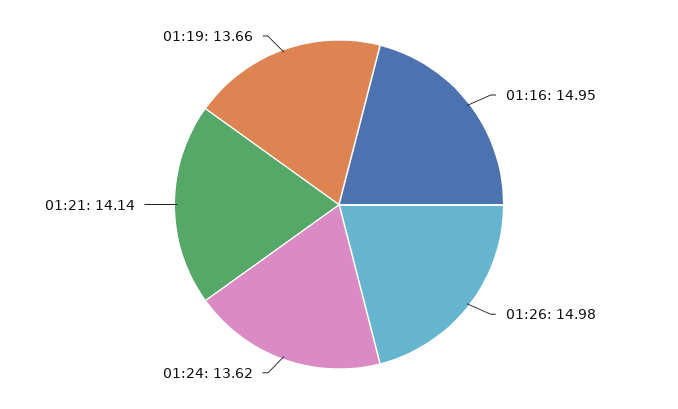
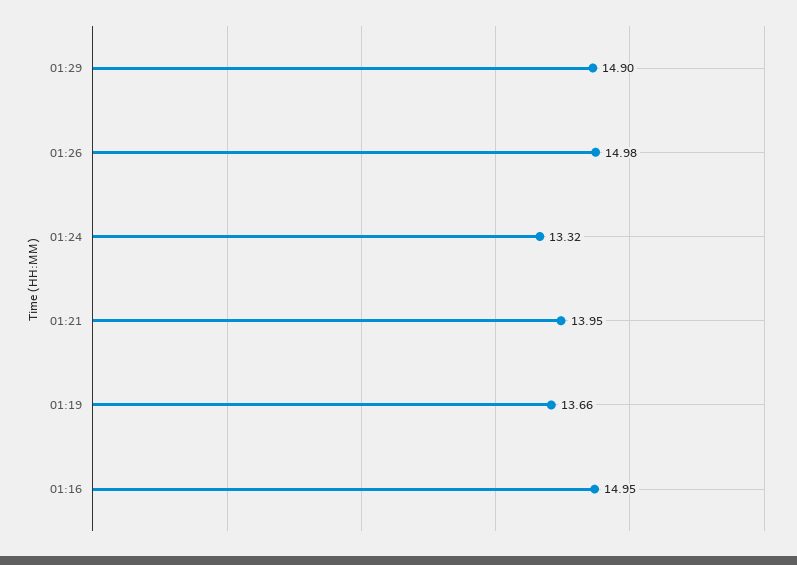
01:24: 13.62 -> 13.32
01:21: 14.14 -> 13.95
01:29: none -> 14.9

